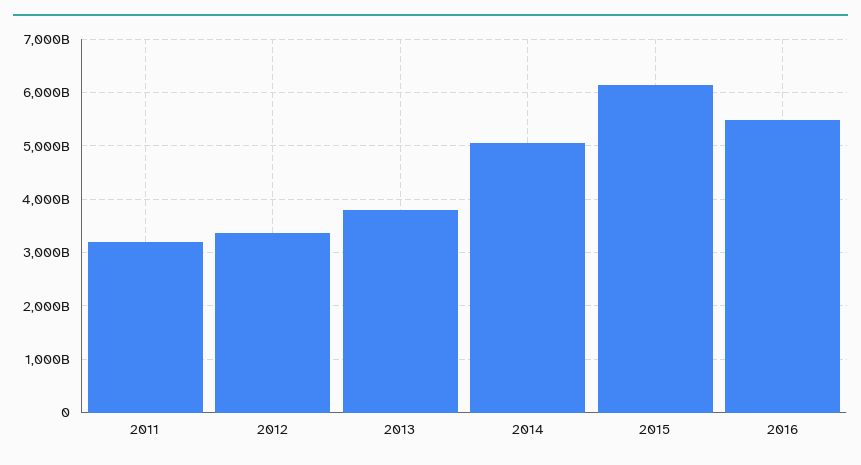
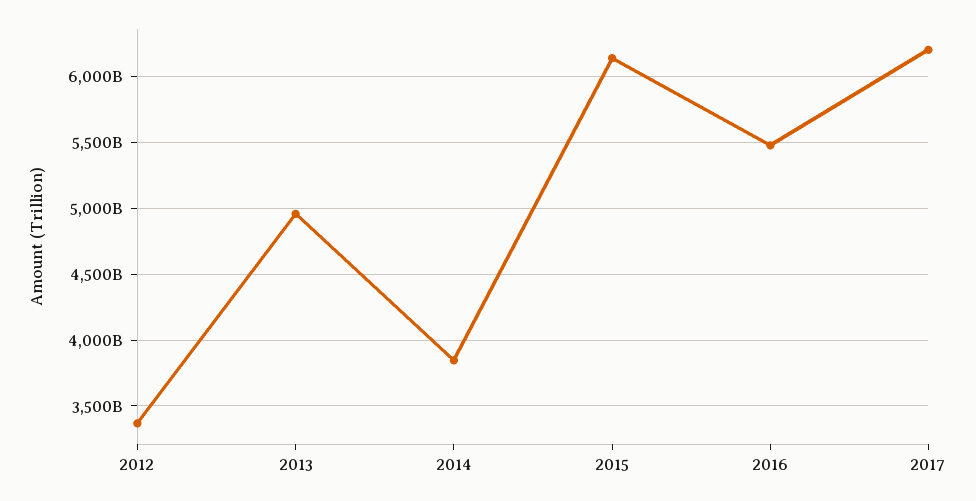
2011: 3200000000000 -> none
2013: 3800000000000 -> 4950000000000
2014: 5000000000000 -> 3850000000000
2017: none -> 6200000000000

